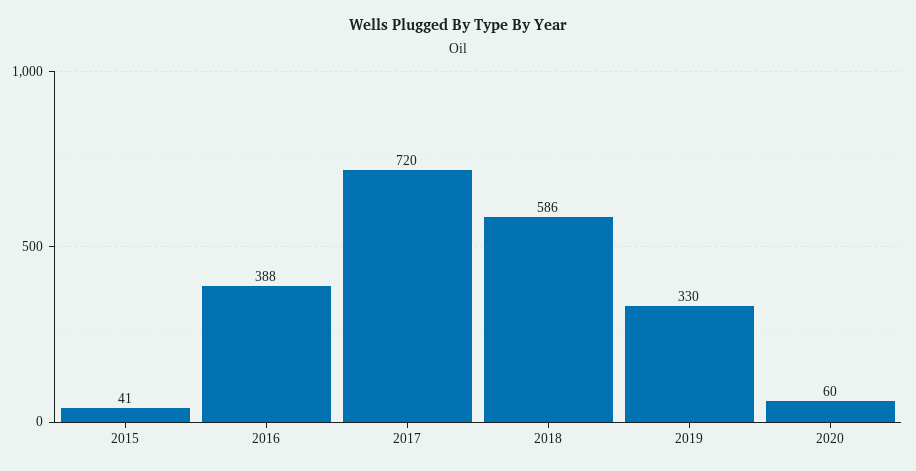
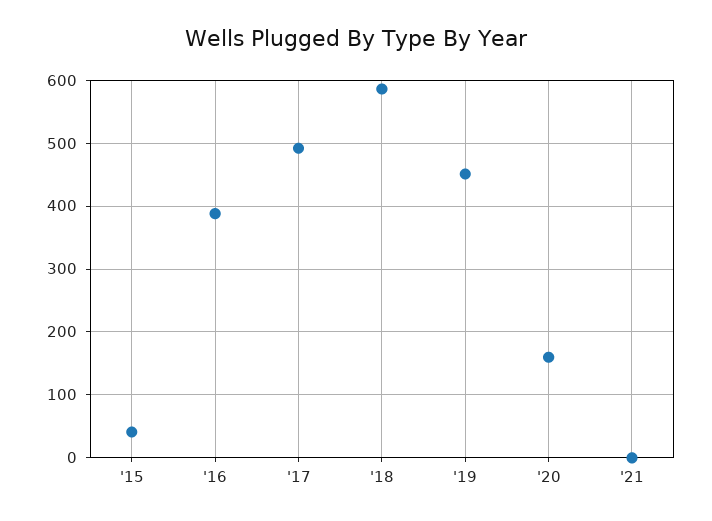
2017: 720 -> 490
2019: 330 -> 450
2020: 60 -> 160
'21: none -> 0

